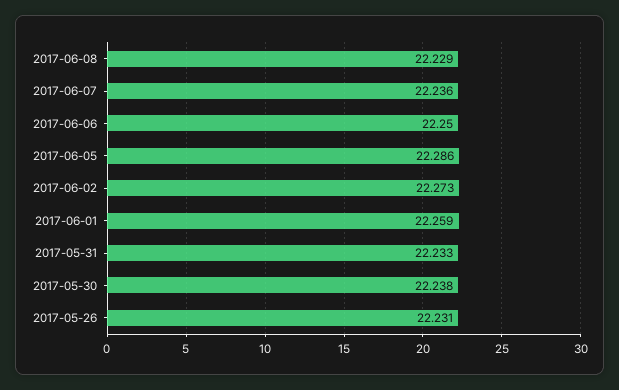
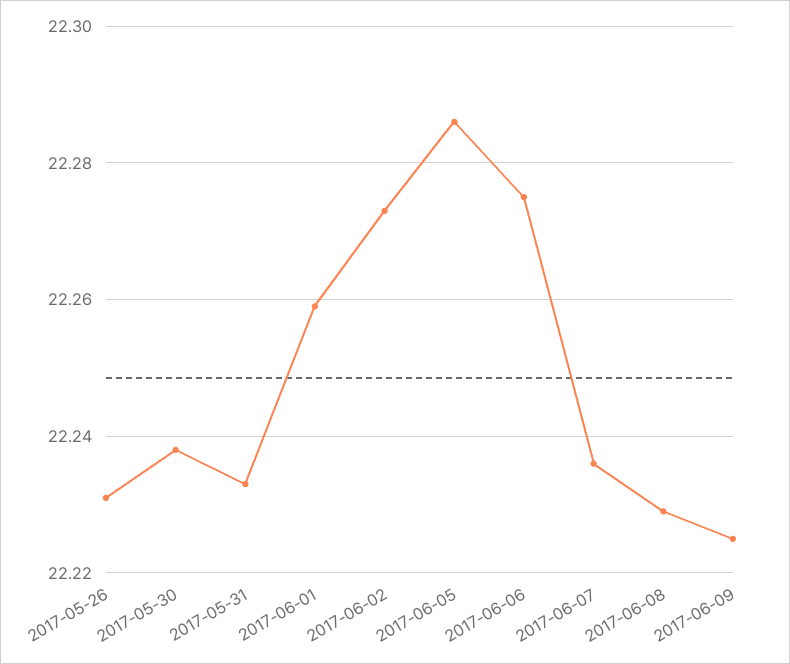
2017-06-06: 22.25 -> 22.275
2017-06-09: none -> 22.225

